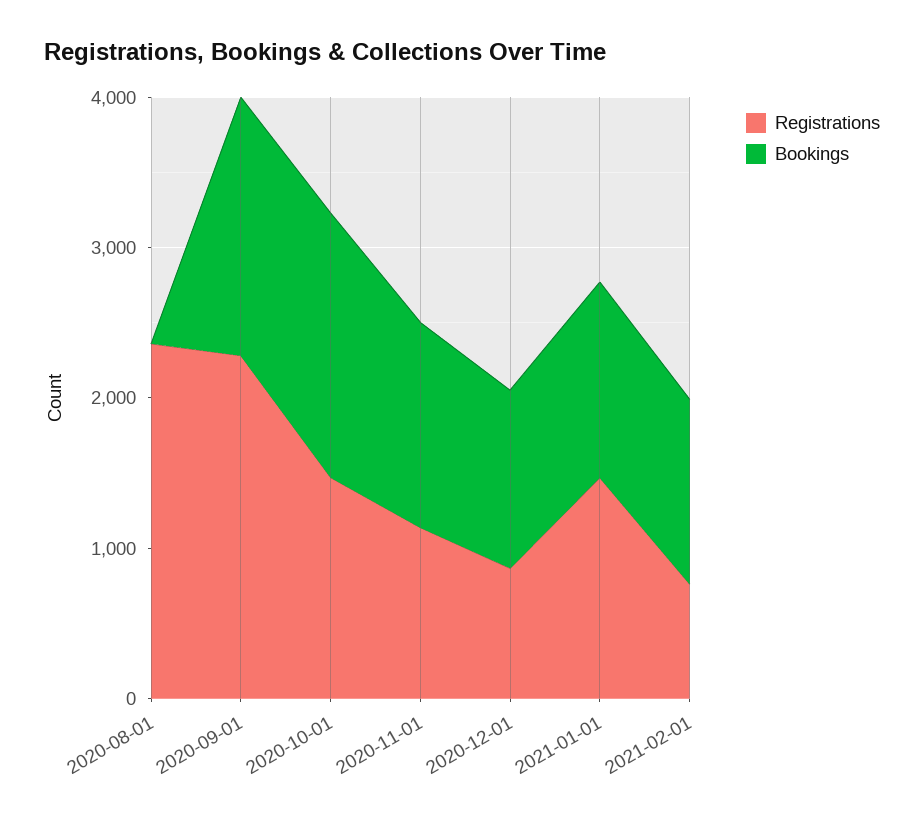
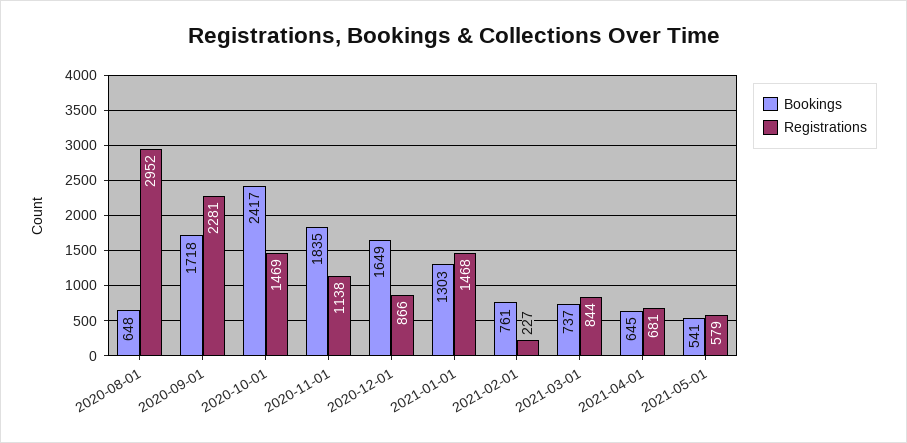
Registrations, 2020-08-01: 2400 -> 2952
Bookings, 2020-08-01: 0 -> 648
Bookings, 2020-10-01: 1800 -> 2417
Bookings, 2020-11-01: 1400 -> 1835
Bookings, 2020-12-01: 1200 -> 1649
Registrations, 2021-02-01: 800 -> 227
Bookings, 2021-02-01: 1200 -> 761
Bookings, 2021-03-01: none -> 737
Registrations, 2021-03-01: none -> 844
Bookings, 2021-04-01: none -> 645
Registrations, 2021-04-01: none -> 681
Bookings, 2021-05-01: none -> 541
Registrations, 2021-05-01: none -> 579

